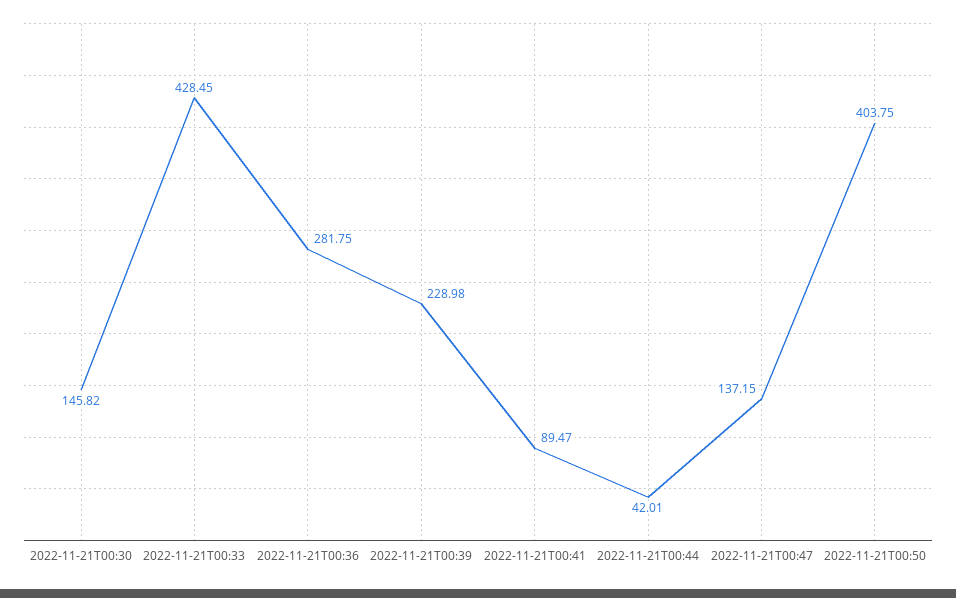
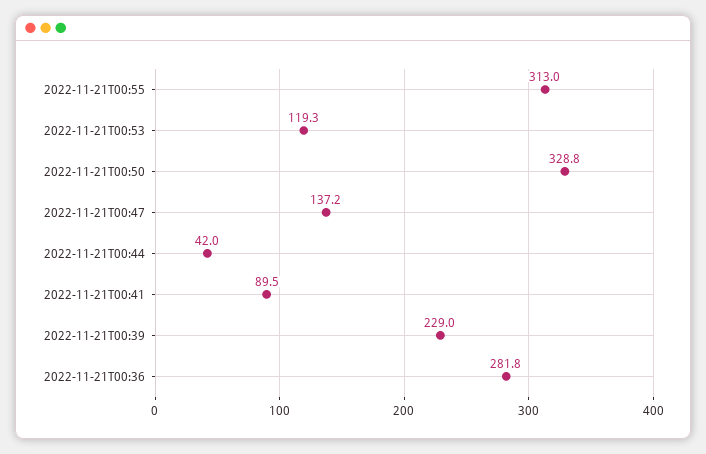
2022-11-21T00:30: 145.82 -> none
2022-11-21T00:33: 428.45 -> none
2022-11-21T00:50: 403.75 -> 328.8
2022-11-21T00:55: none -> 313
2022-11-21T00:53: none -> 119.3

